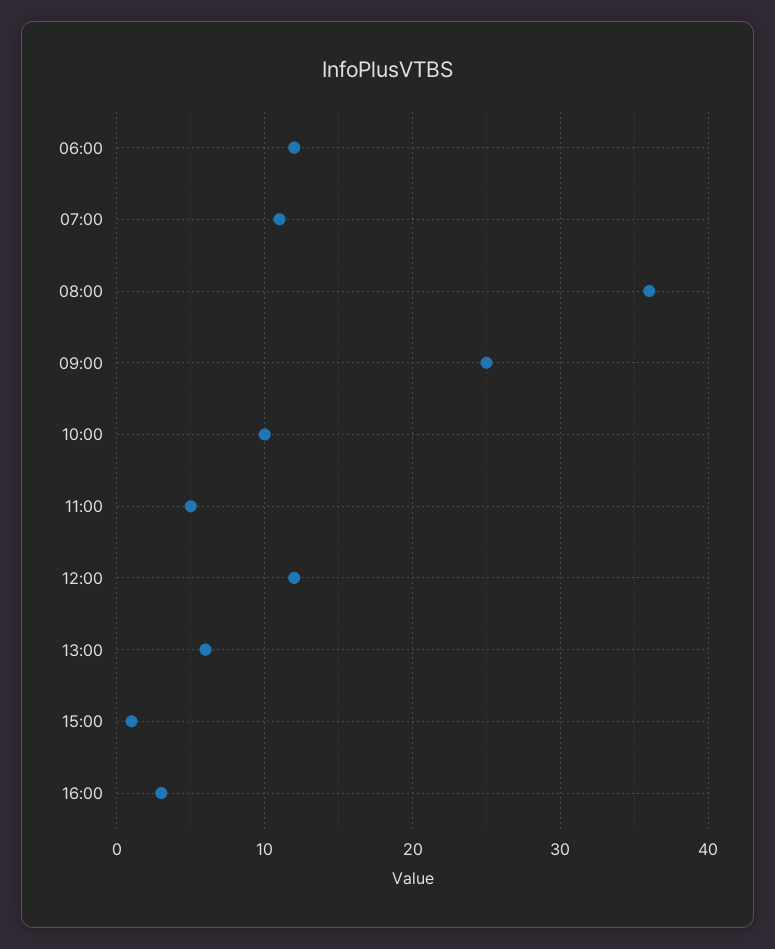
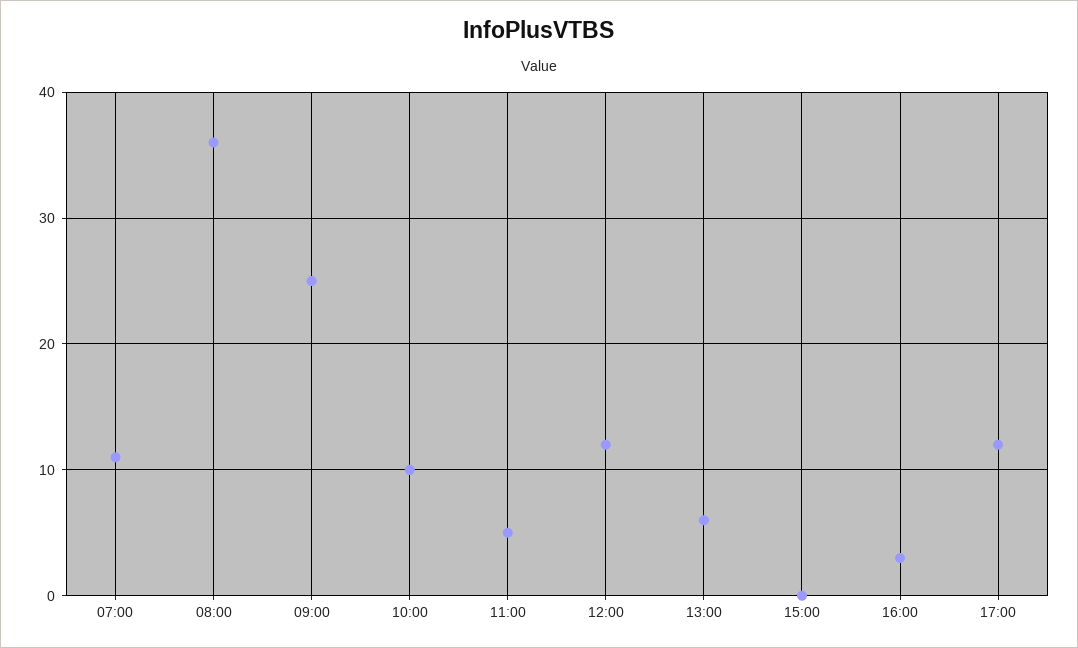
06:00: 12 -> none
15:00: 1 -> 0
17:00: none -> 12

